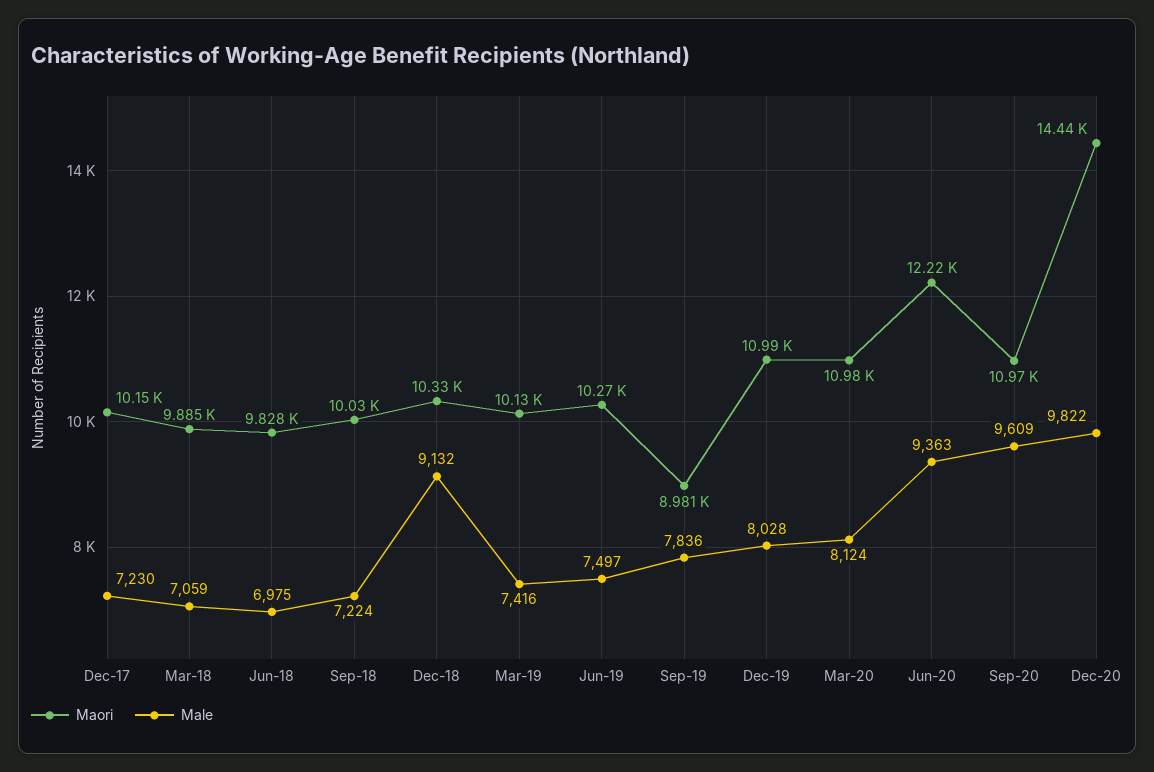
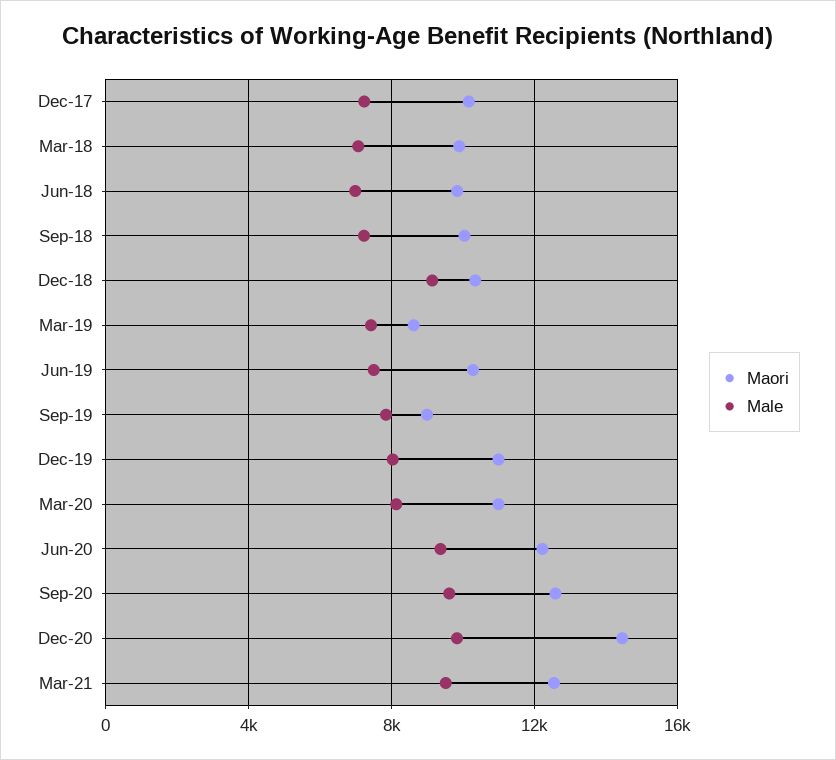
Maori, Mar-19: 10130 -> 8500
Maori, Sep-20: 10970 -> 12500
Maori, Mar-21: none -> 12500
Male, Mar-21: none -> 9500

